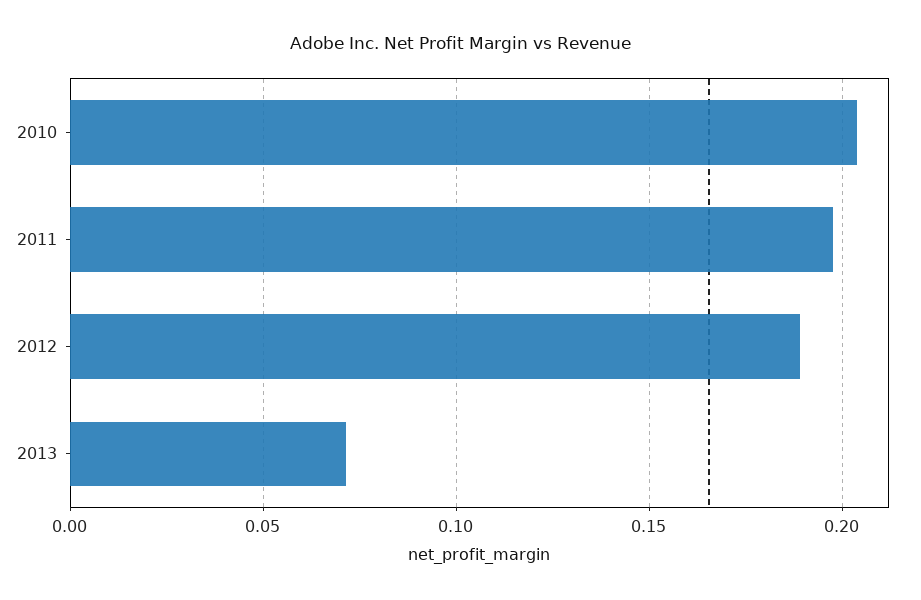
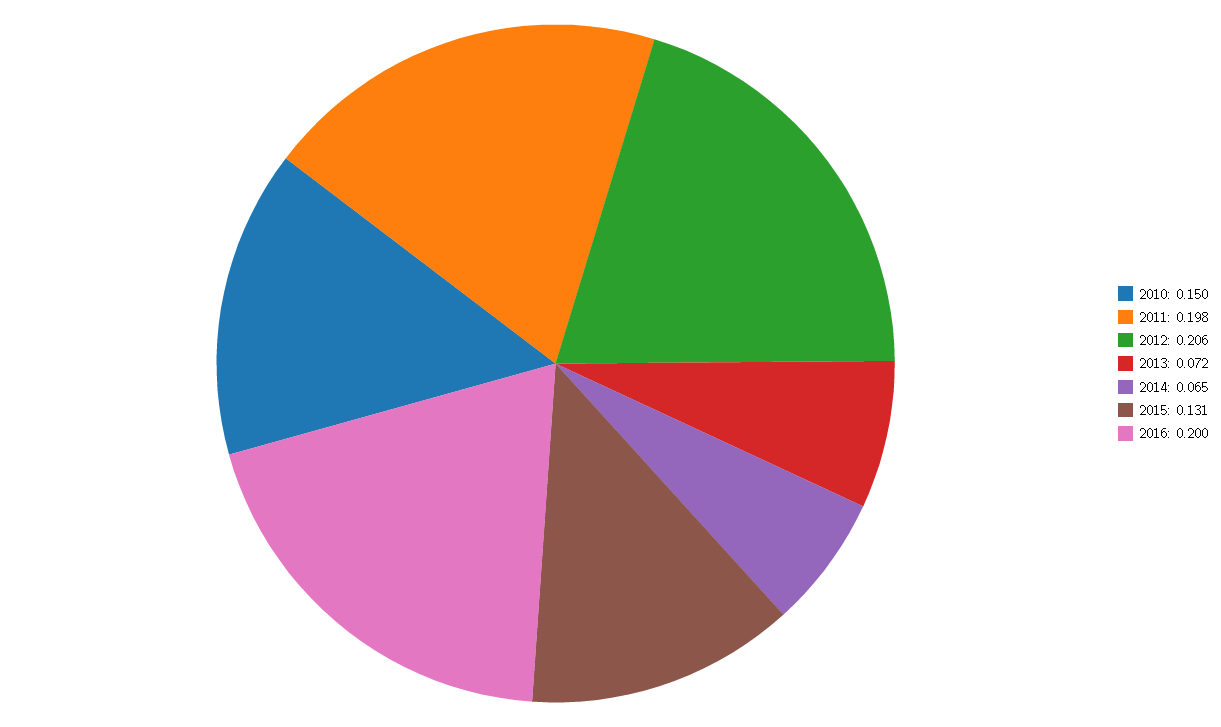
2010: 0.205 -> 0.15
2012: 0.19 -> 0.206
2014: none -> 0.065
2015: none -> 0.131
2016: none -> 0.2

